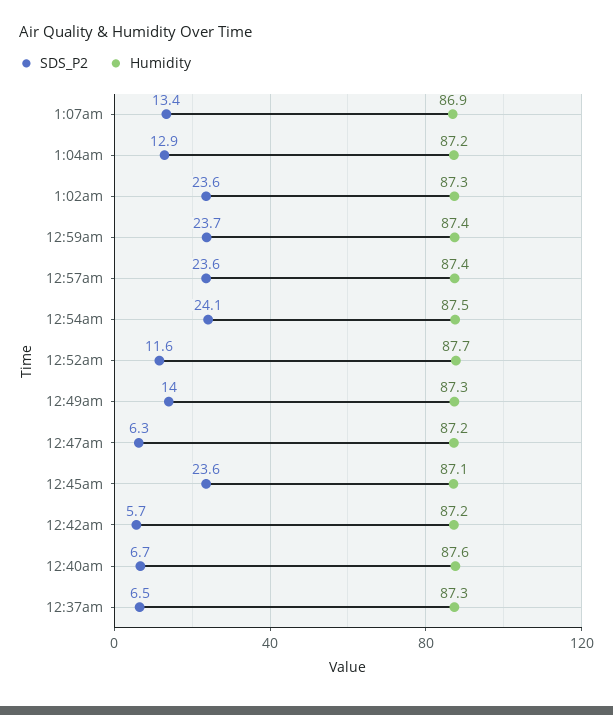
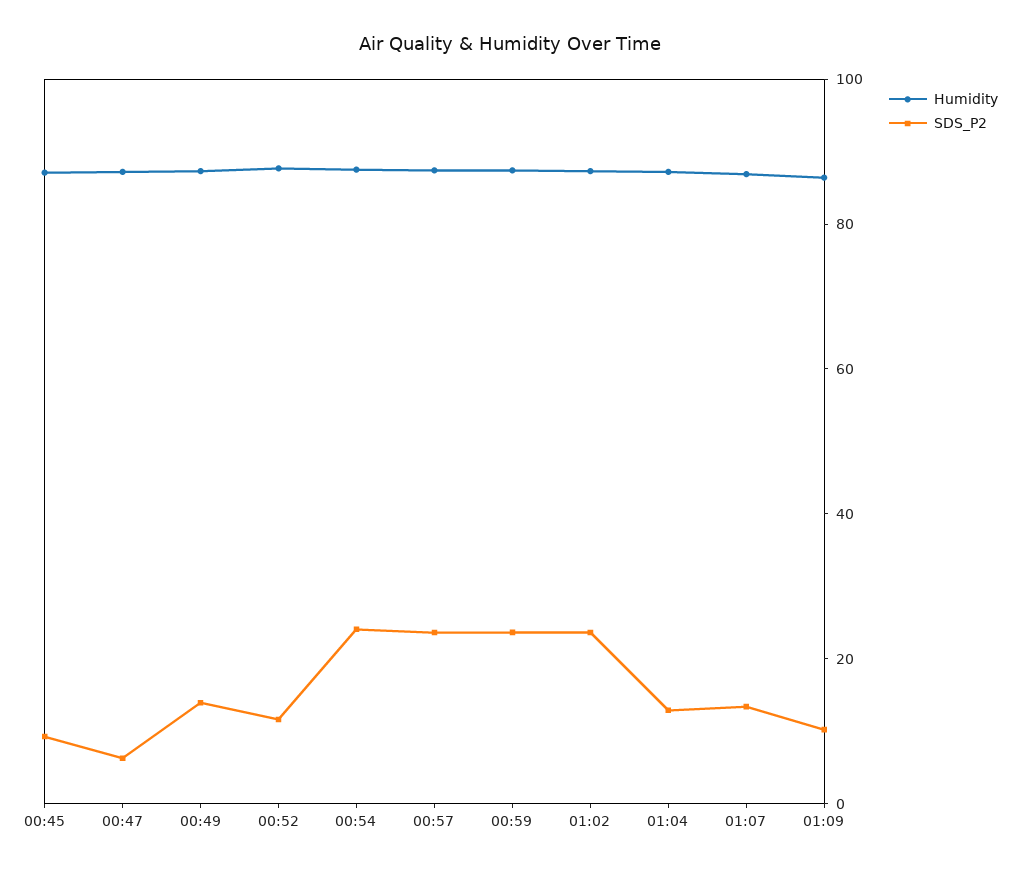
SDS_P2, 12:45am: 23.6 -> 10
SDS_P2, 12:42am: 5.7 -> none
Humidity, 12:42am: 87.2 -> none
SDS_P2, 12:40am: 6.7 -> none
Humidity, 12:40am: 87.6 -> none
SDS_P2, 12:37am: 6.5 -> none
Humidity, 12:37am: 87.3 -> none
Humidity, 01:09: none -> 85
SDS_P2, 01:09: none -> 10

